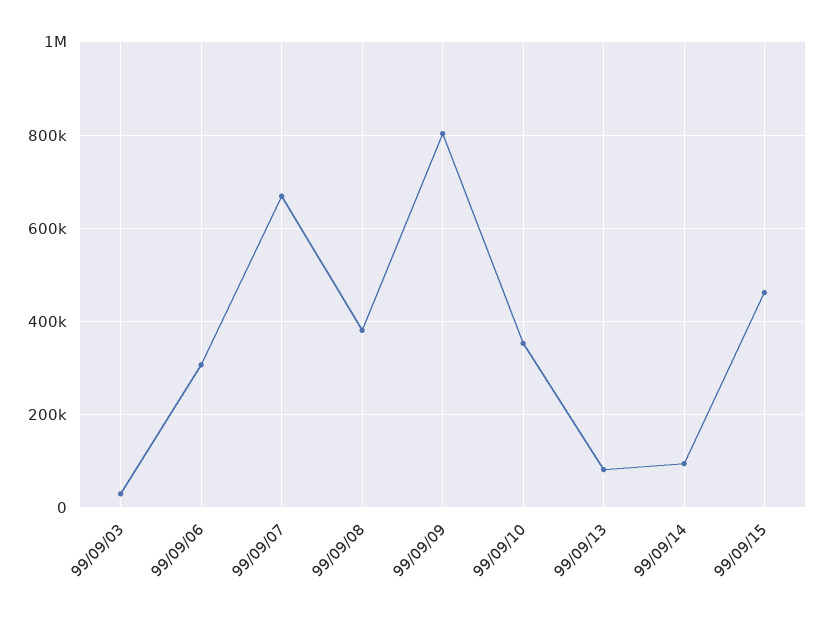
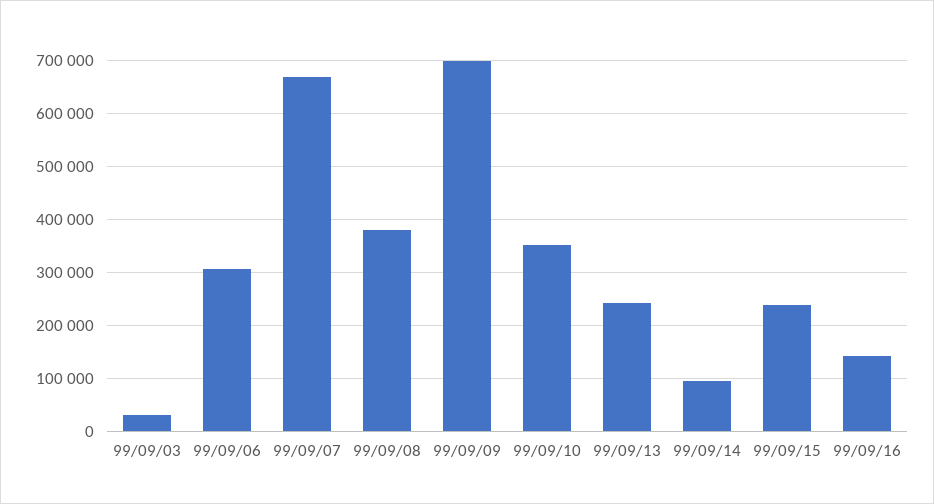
99/09/09: 800000 -> 700000
99/09/13: 80000 -> 240000
99/09/15: 460000 -> 240000
99/09/16: none -> 140000

